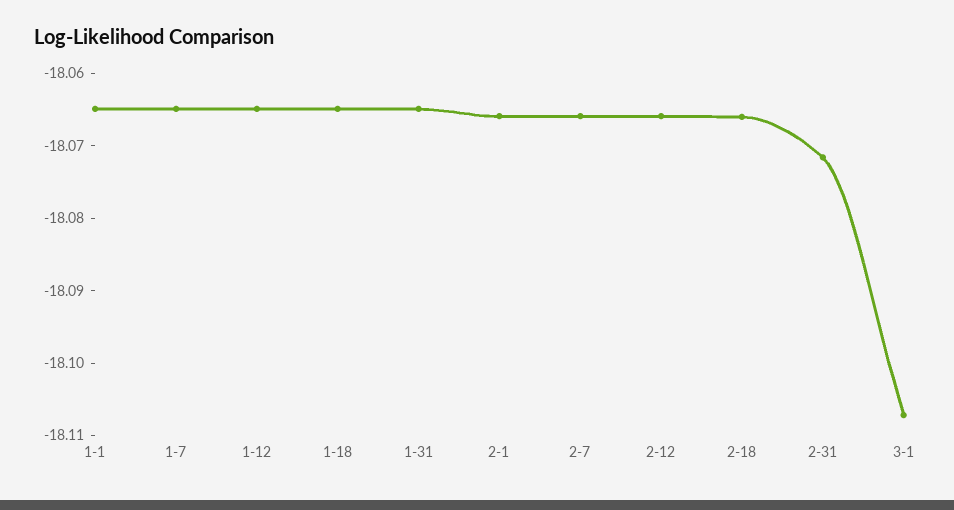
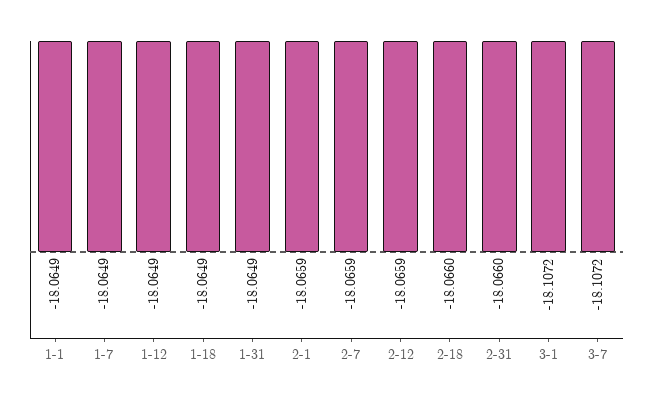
2-31: -18.072 -> -18.066
3-7: none -> -18.1072

